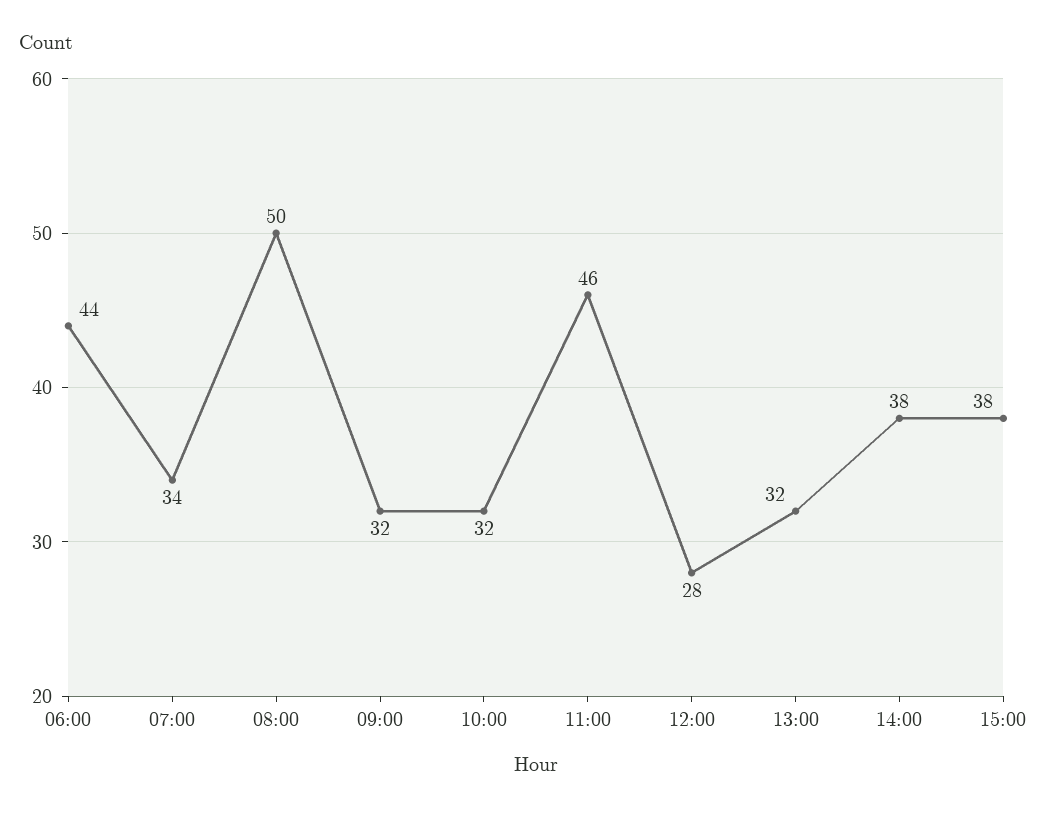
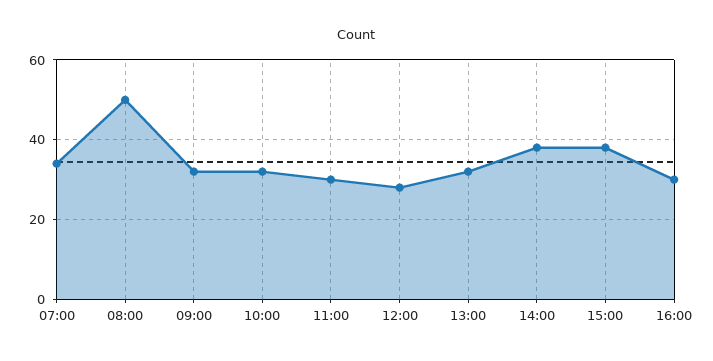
06:00: 44 -> none
11:00: 46 -> 30
16:00: none -> 30

